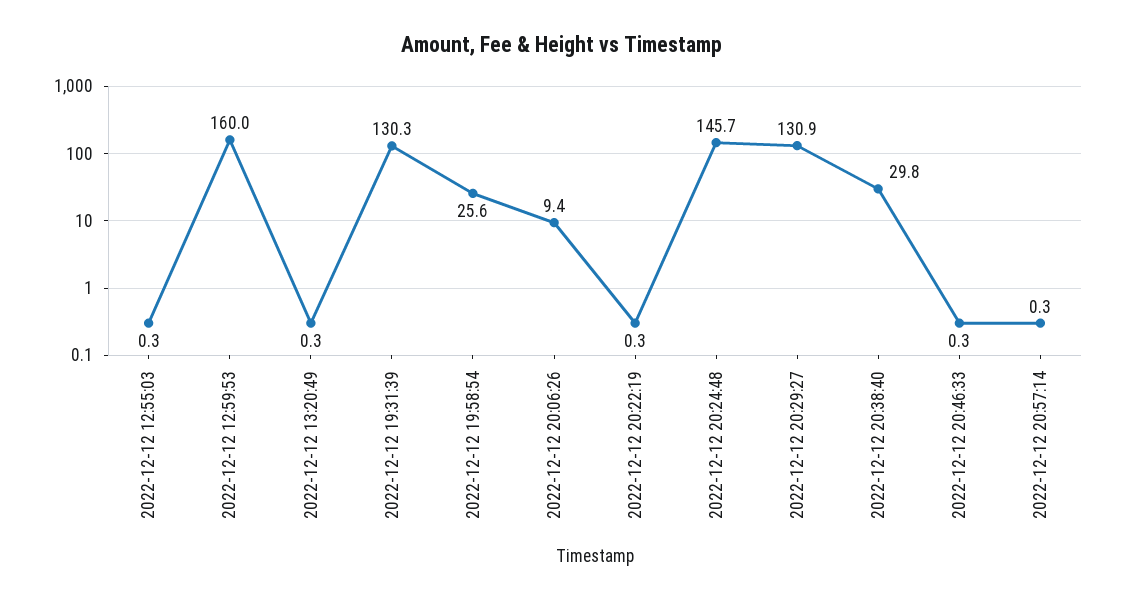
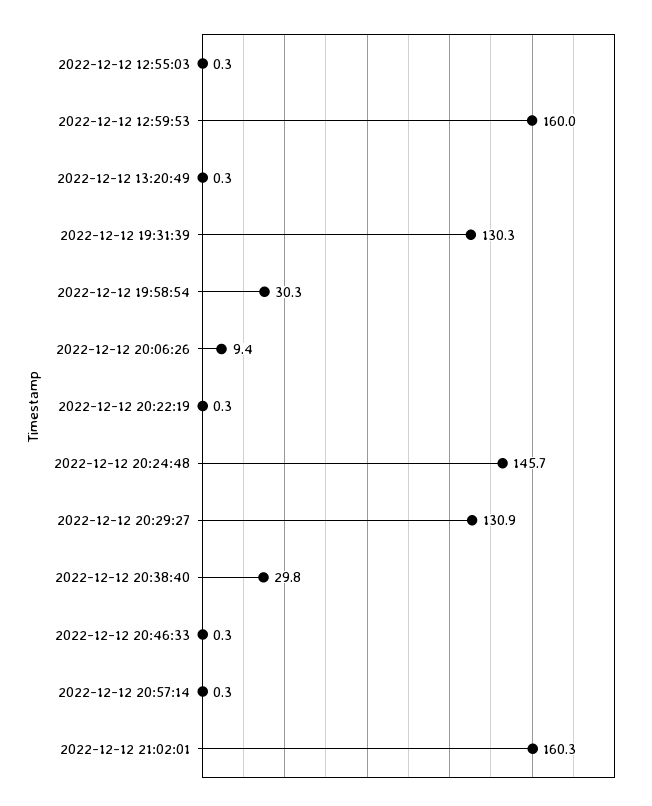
2022-12-12 19:58:54: 25.6 -> 30.3
2022-12-12 21:02:01: none -> 160.3

